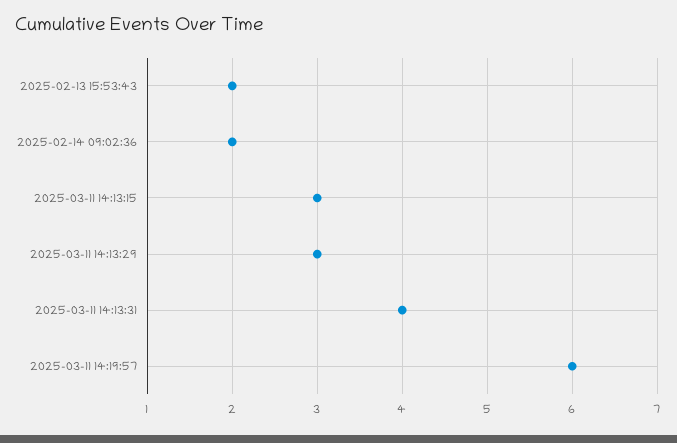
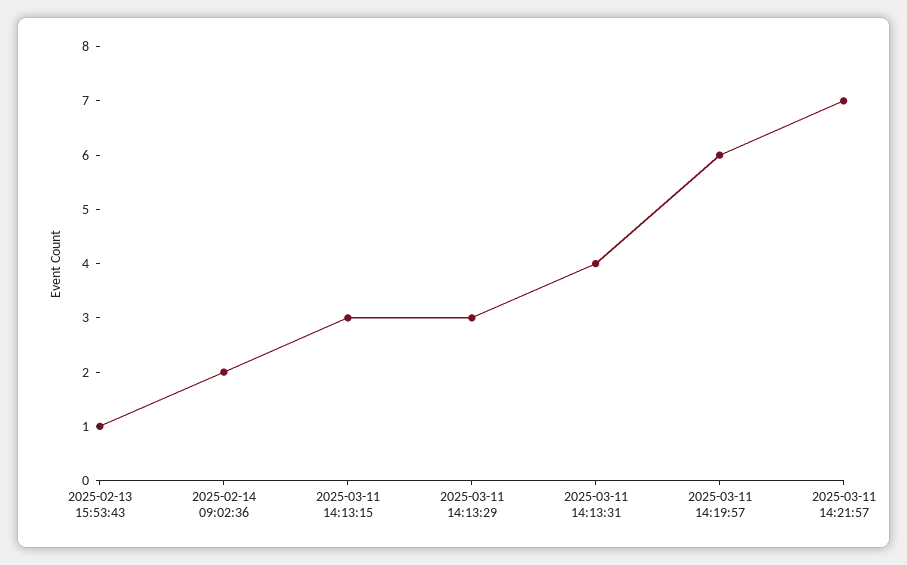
2025-02-13 15:53:43: 2 -> 1
2025-03-11 14:21:57: none -> 7

